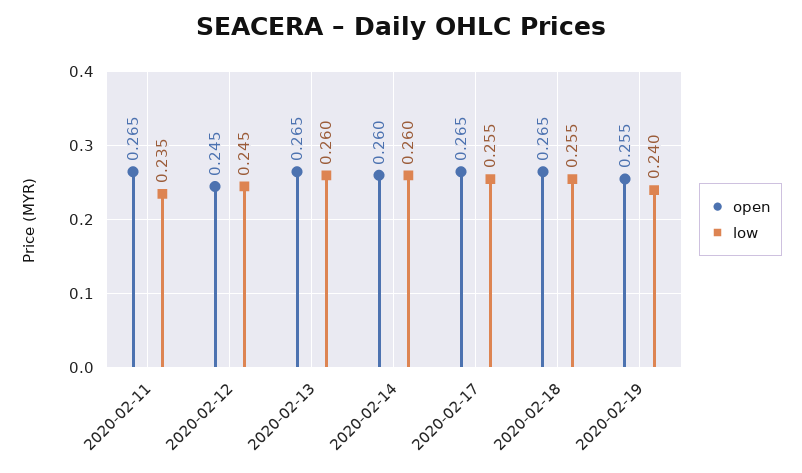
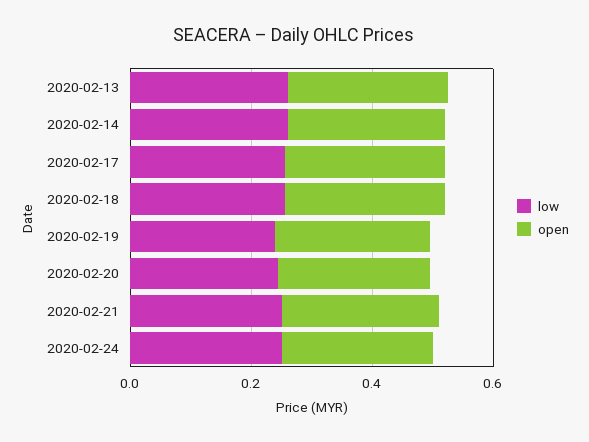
open, 2020-02-11: 0.265 -> none
low, 2020-02-11: 0.235 -> none
open, 2020-02-12: 0.245 -> none
low, 2020-02-12: 0.245 -> none
low, 2020-02-20: none -> 0.25
open, 2020-02-20: none -> 0.25
low, 2020-02-21: none -> 0.25
open, 2020-02-21: none -> 0.25
low, 2020-02-24: none -> 0.25
open, 2020-02-24: none -> 0.25

